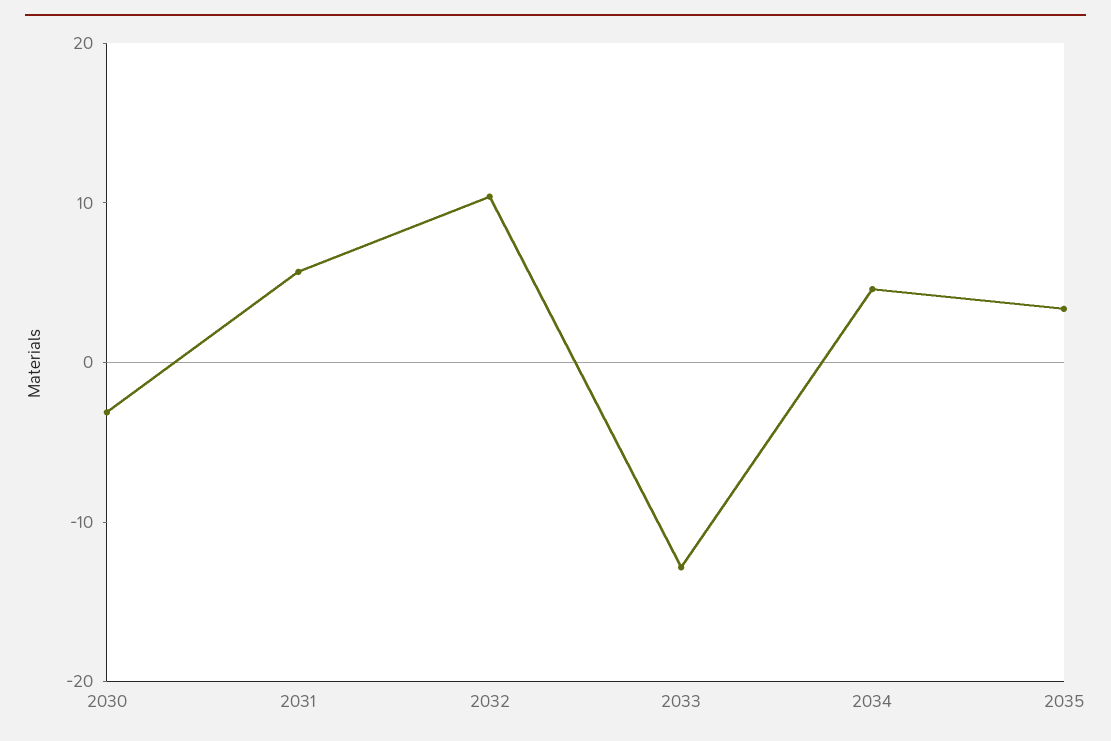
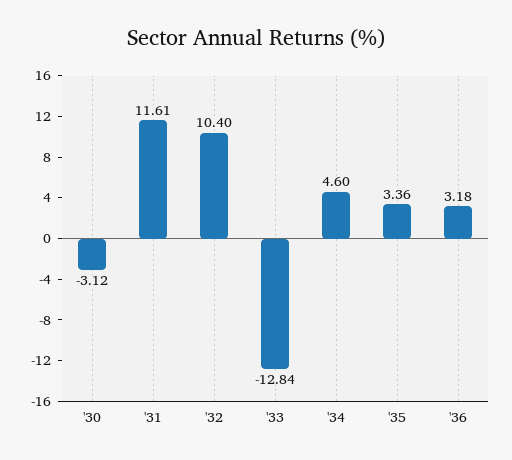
2031: 6 -> 11.61
'36: none -> 3.18

